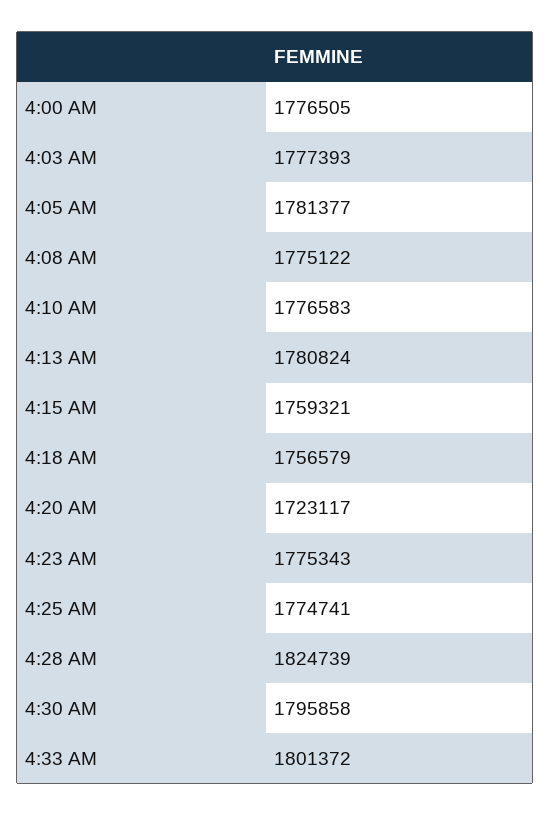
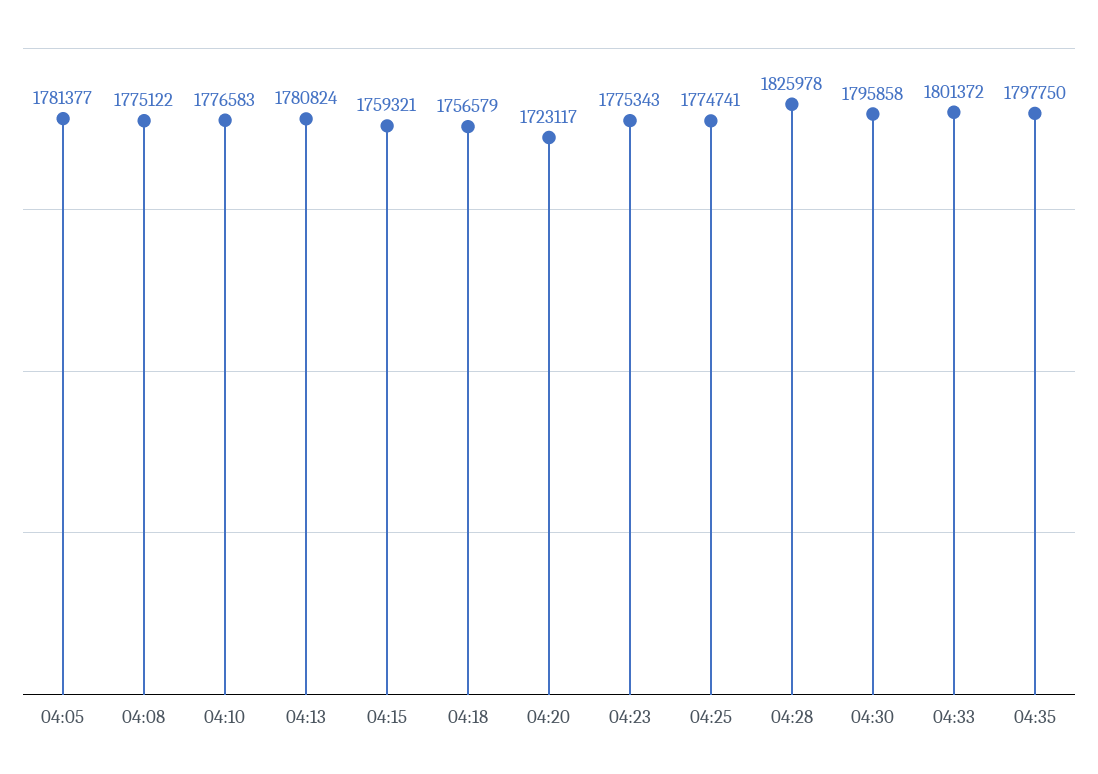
4:00 AM: 1776505 -> none
4:03 AM: 1777393 -> none
4:28 AM: 1824739 -> 1825978
04:35: none -> 1797750

